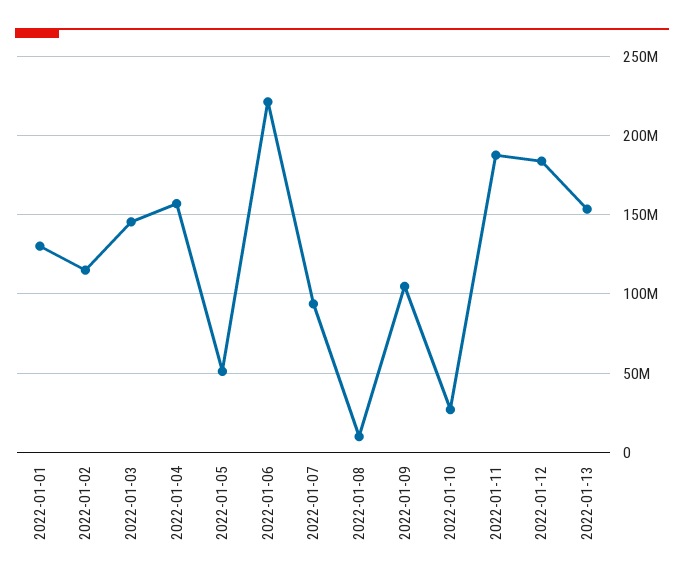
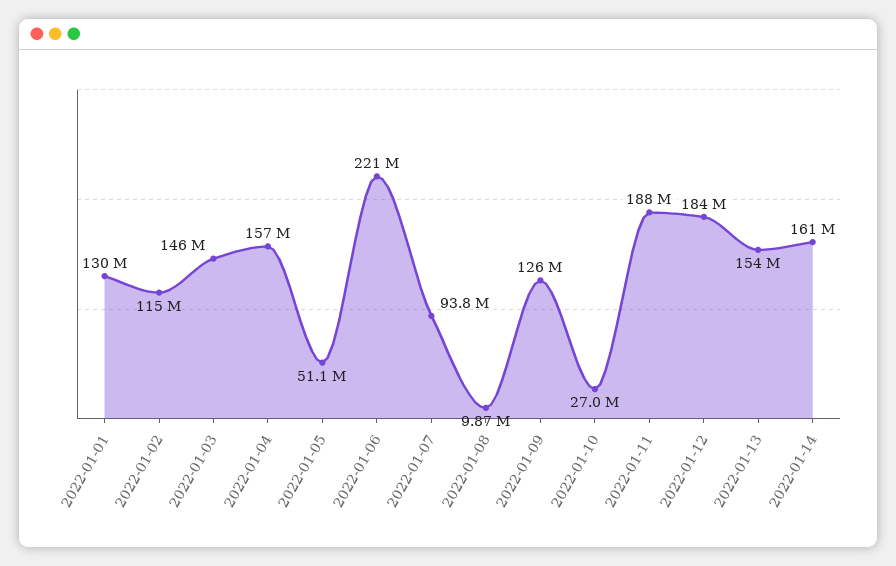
2022-01-09: 105000000 -> 126000000
2022-01-14: none -> 161000000

